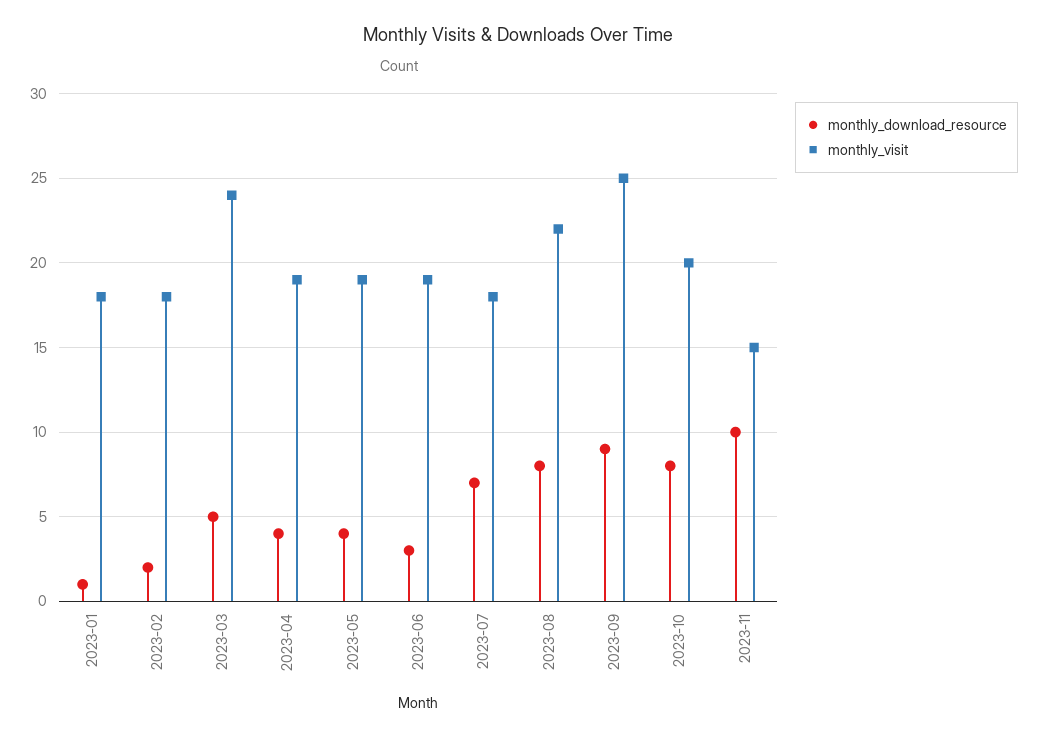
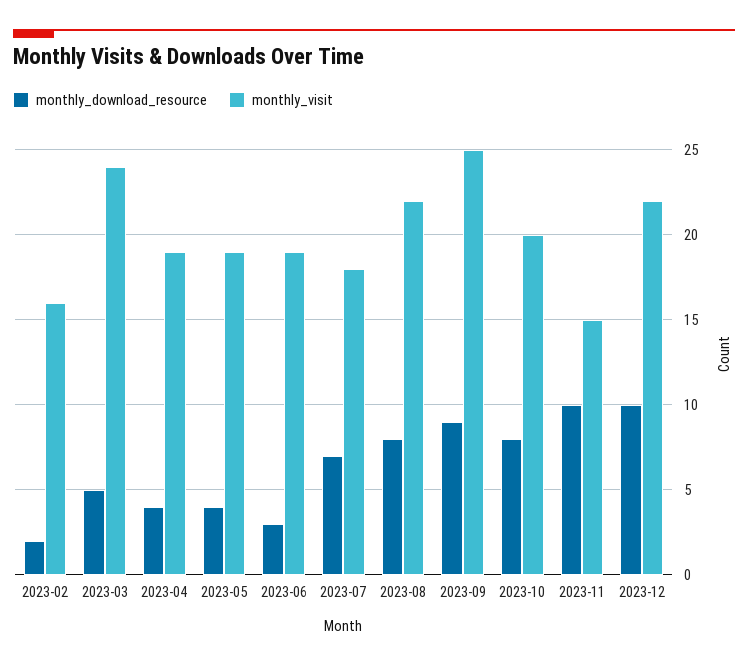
monthly_download_resource, 2023-01: 1 -> none
monthly_visit, 2023-01: 18 -> none
monthly_visit, 2023-02: 18 -> 16
monthly_download_resource, 2023-12: none -> 10
monthly_visit, 2023-12: none -> 22

